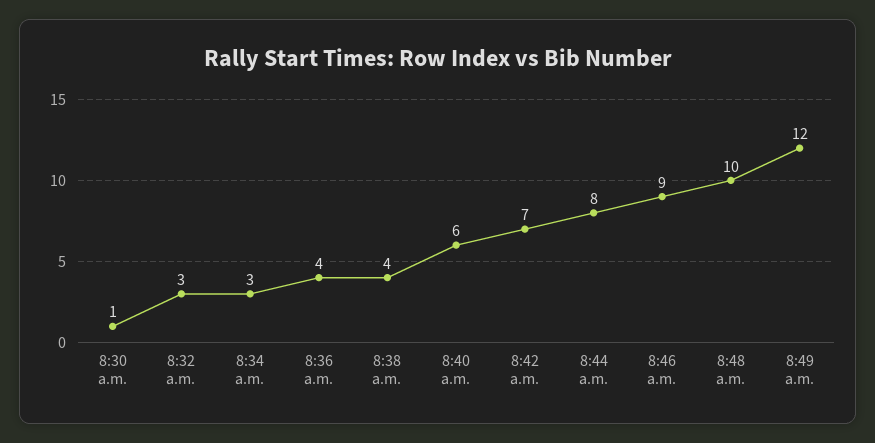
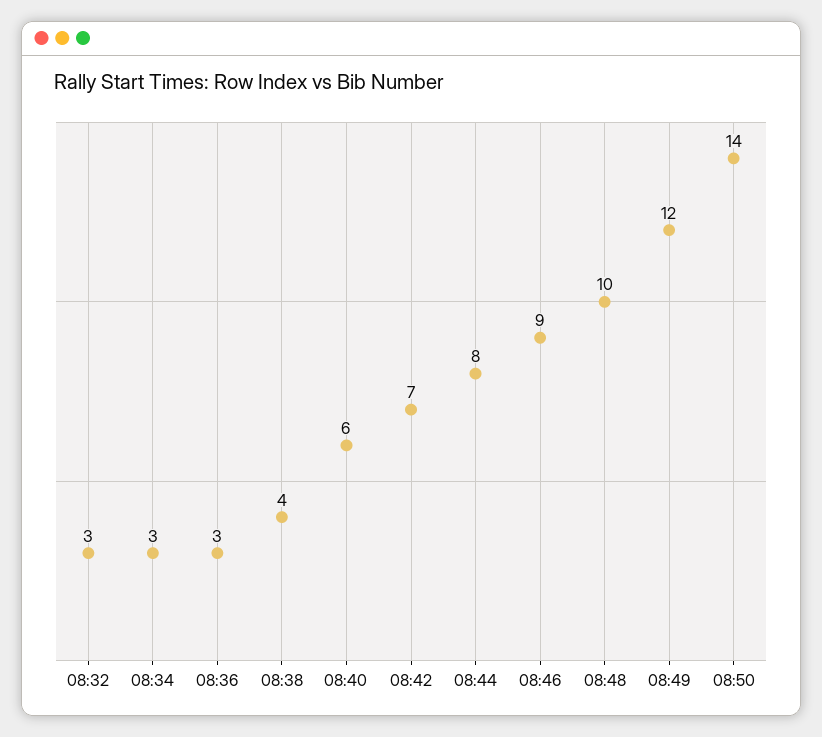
8:30 a.m.: 1 -> none
8:36 a.m.: 4 -> 3
08:50: none -> 14

